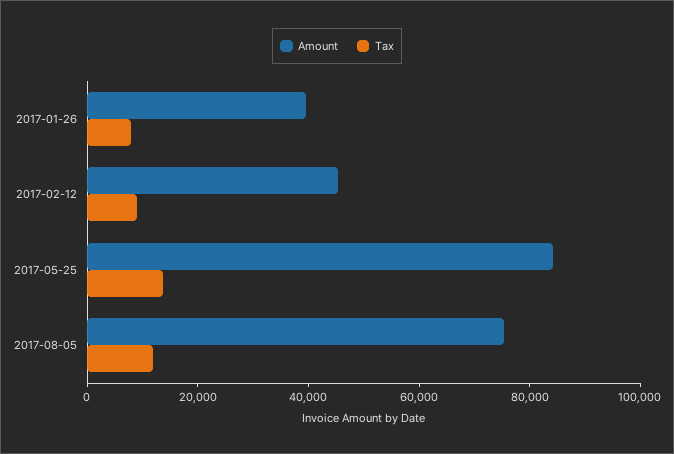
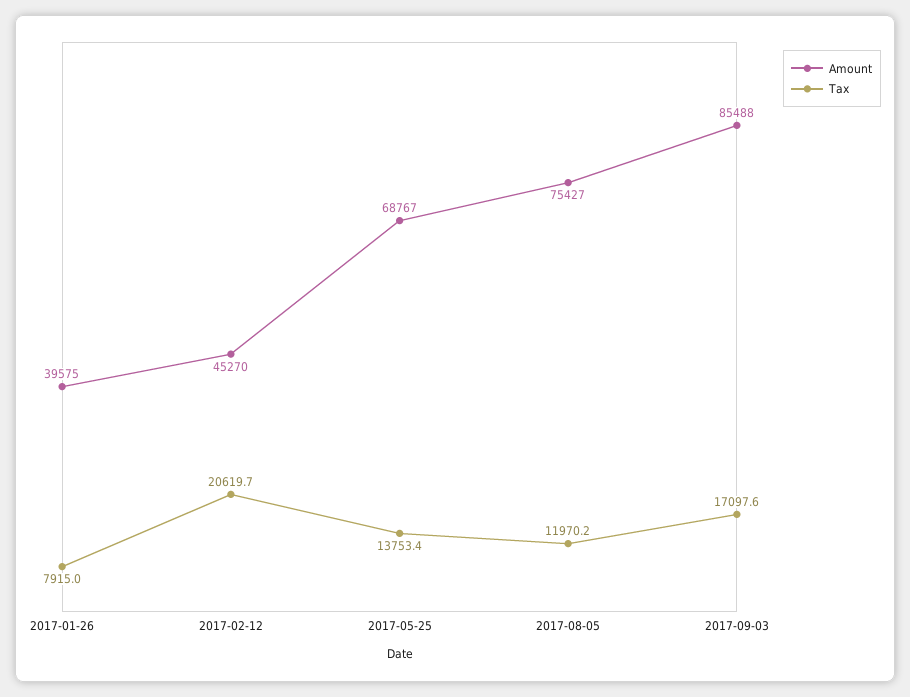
Tax, 2017-02-12: 10000 -> 20619.7
Amount, 2017-05-25: 85000 -> 68767
Amount, 2017-09-03: none -> 85488
Tax, 2017-09-03: none -> 17097.6

